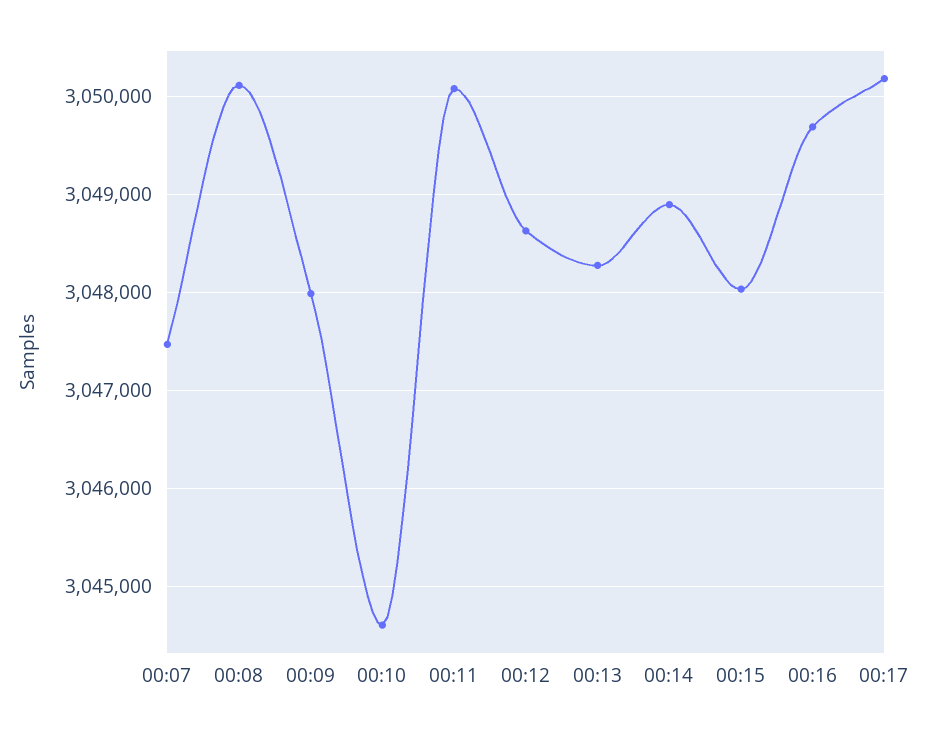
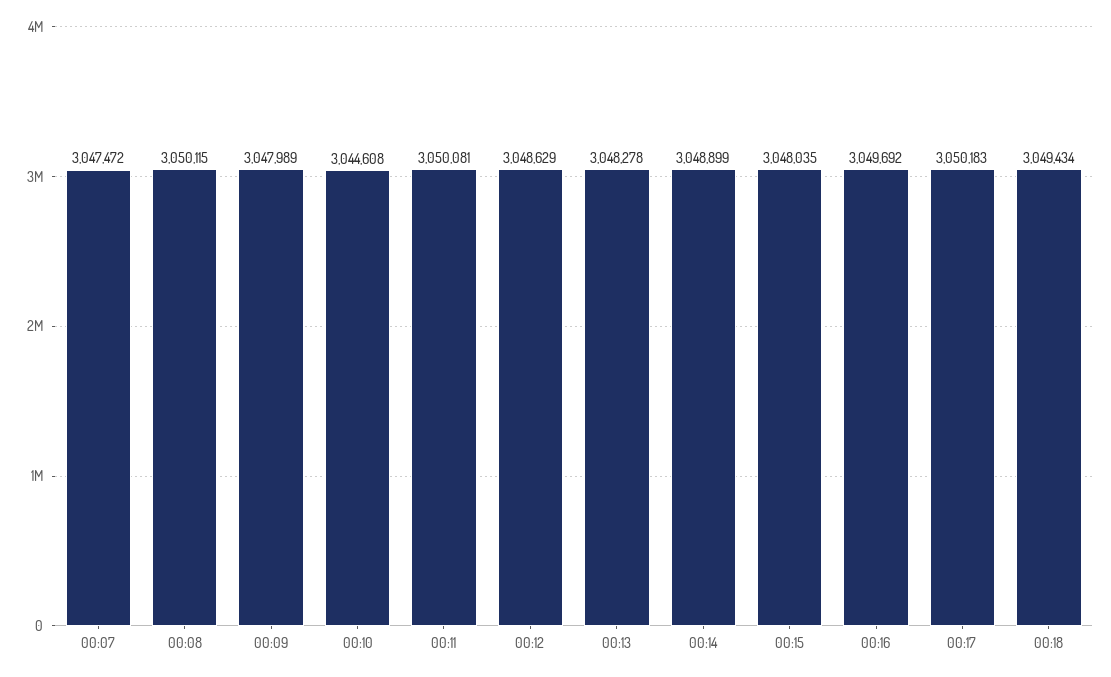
00:18: none -> 3049434

